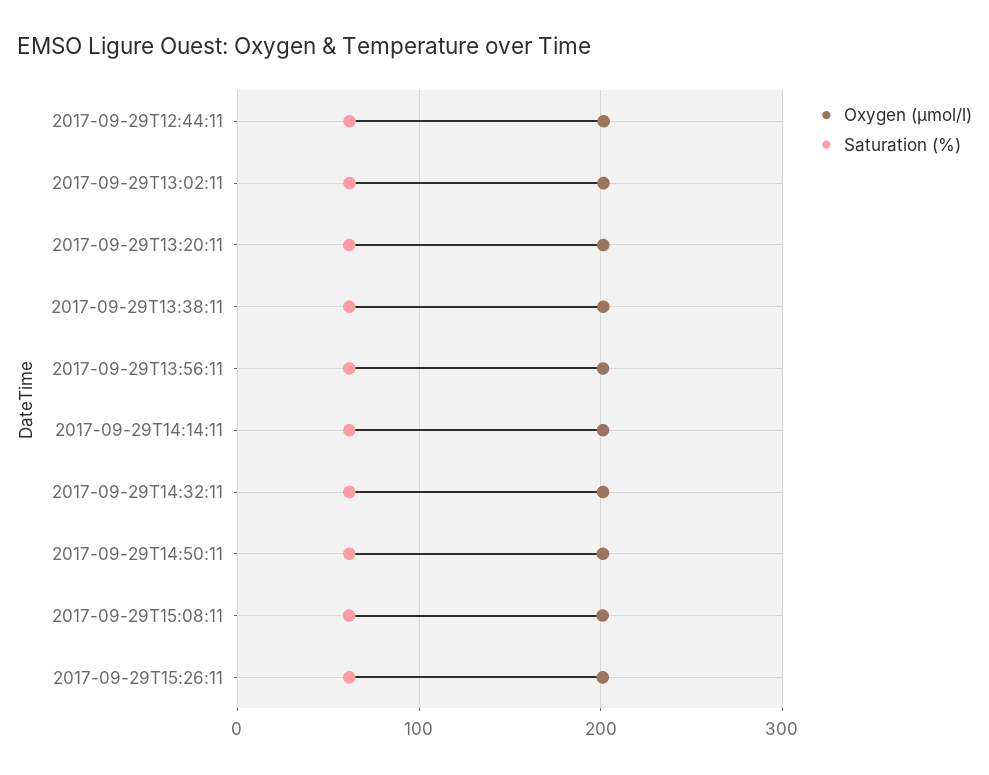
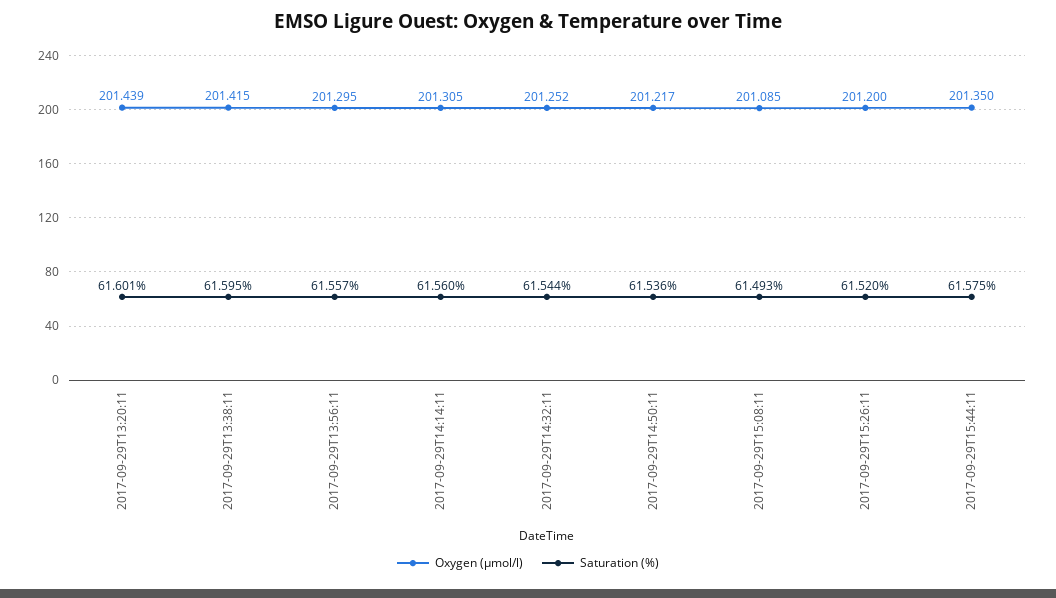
Oxygen (µmol/l), 2017-09-29T12:44:11: 200 -> none
Saturation (%), 2017-09-29T12:44:11: 60 -> none
Oxygen (µmol/l), 2017-09-29T13:02:11: 200 -> none
Saturation (%), 2017-09-29T13:02:11: 60 -> none
Oxygen (µmol/l), 2017-09-29T15:44:11: none -> 201.35
Saturation (%), 2017-09-29T15:44:11: none -> 61.575

